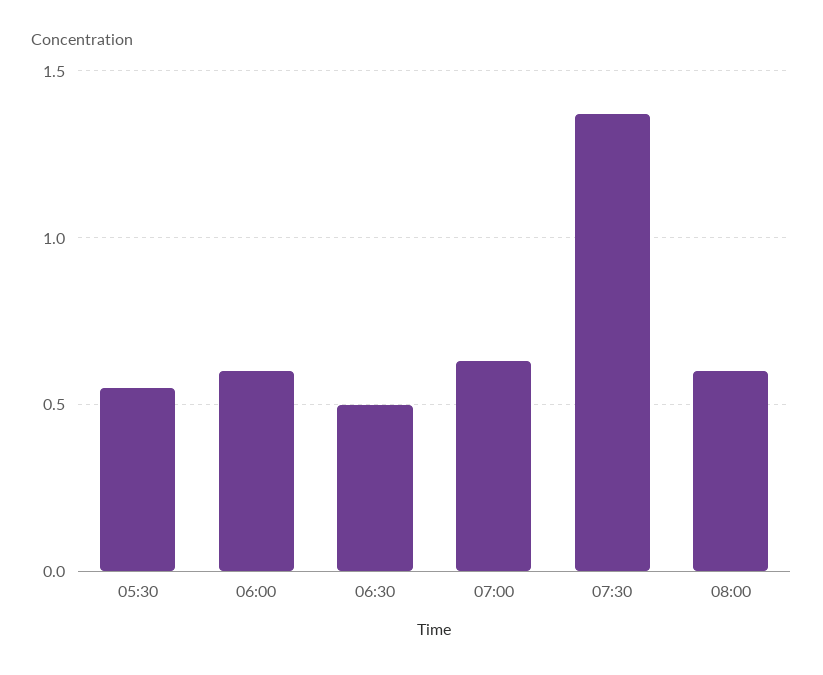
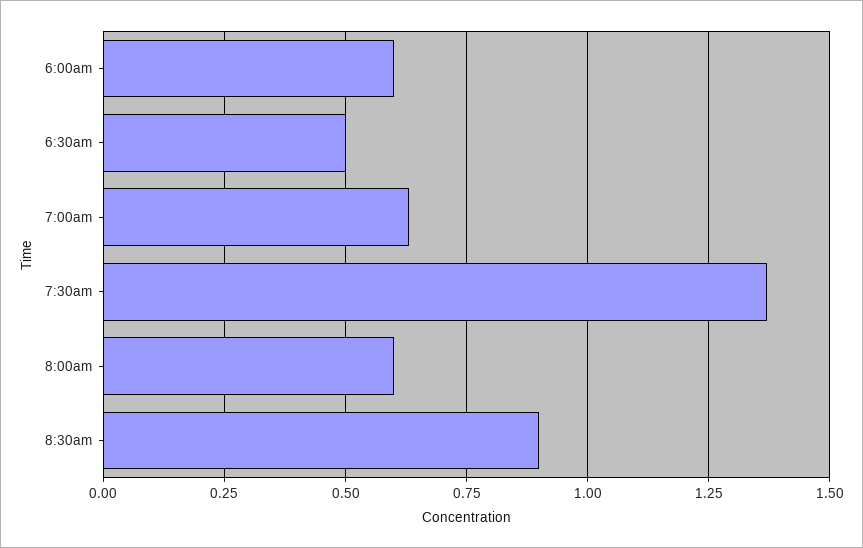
05:30: 0.55 -> none
8:30am: none -> 0.9

